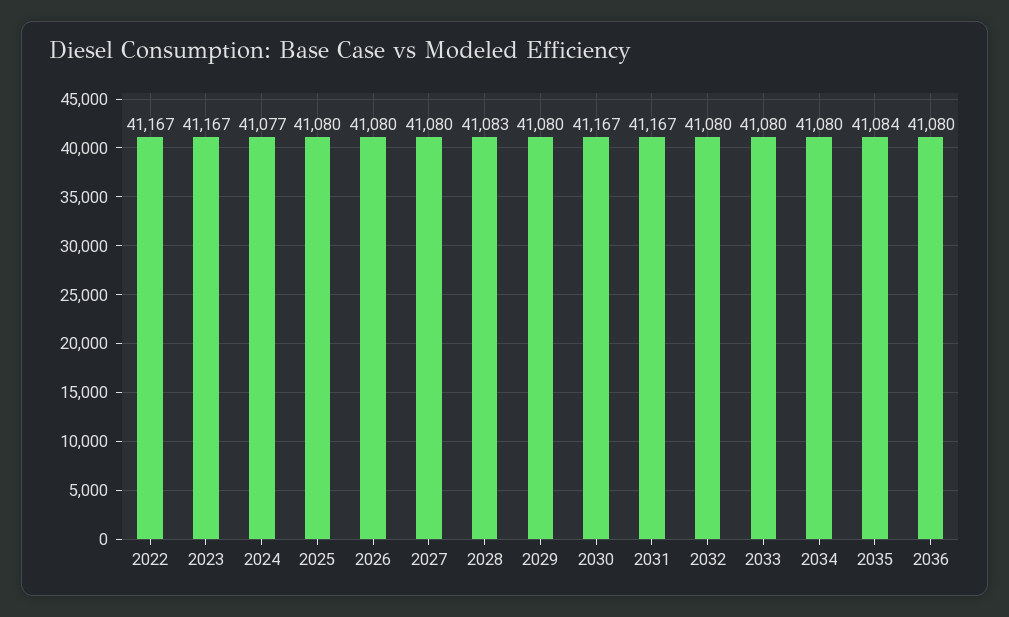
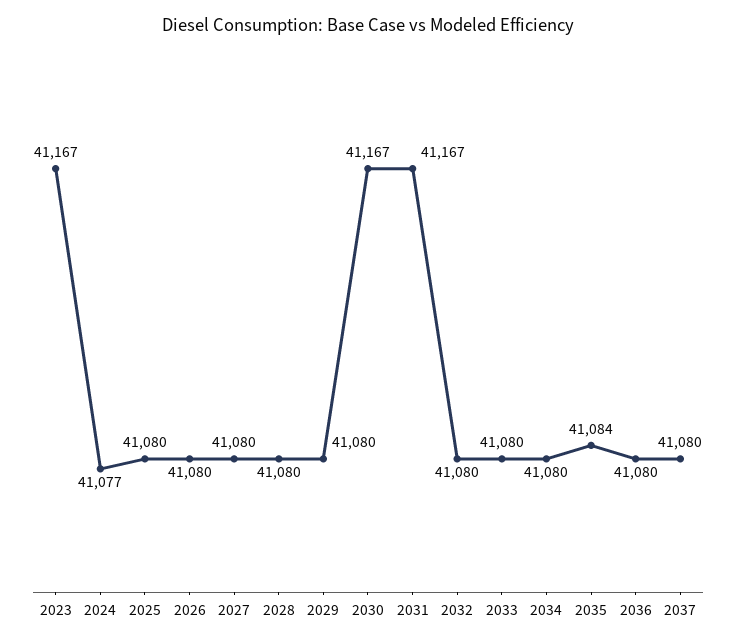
2022: 41167 -> none
2028: 41083 -> 41080
2037: none -> 41080

